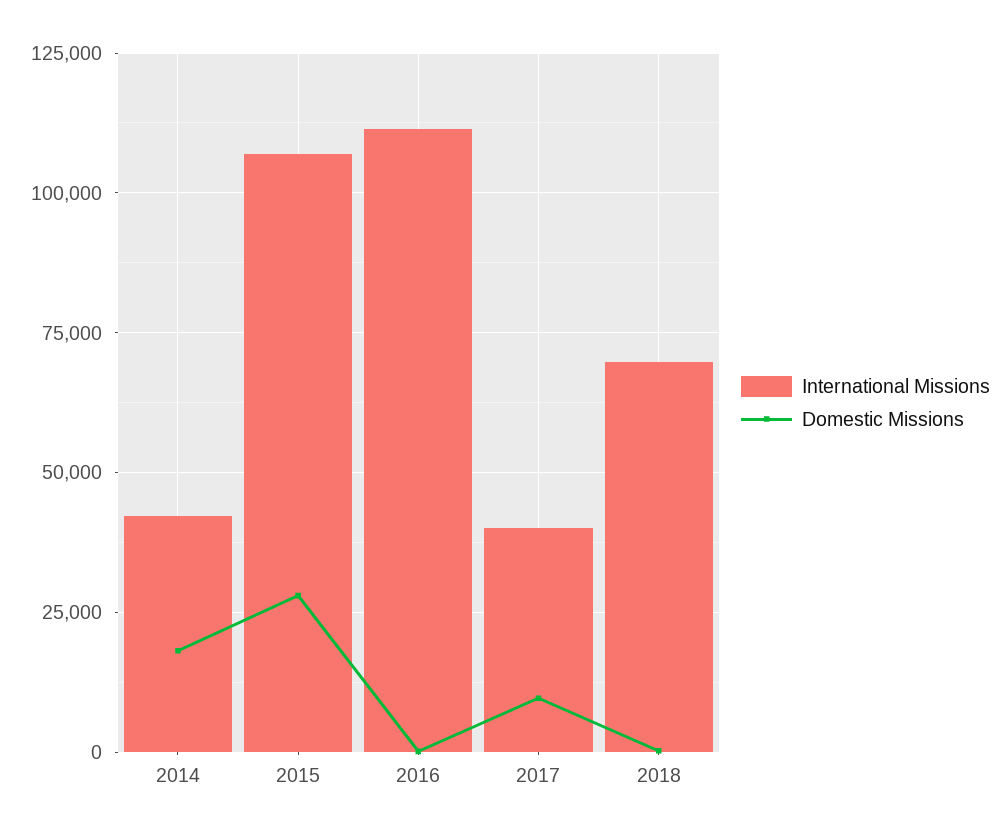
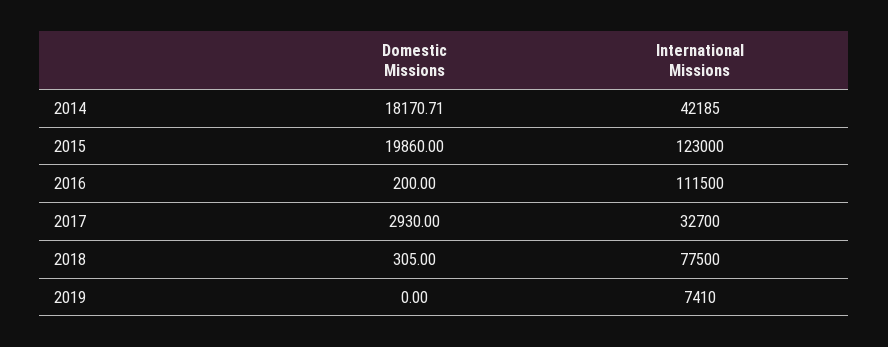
International Missions, 2015: 107500 -> 123000
Domestic Missions, 2015: 27500 -> 19860
International Missions, 2017: 40000 -> 32700
Domestic Missions, 2017: 10000 -> 2930
International Missions, 2018: 70000 -> 77500
Domestic Missions, 2019: none -> 0
International Missions, 2019: none -> 7410

